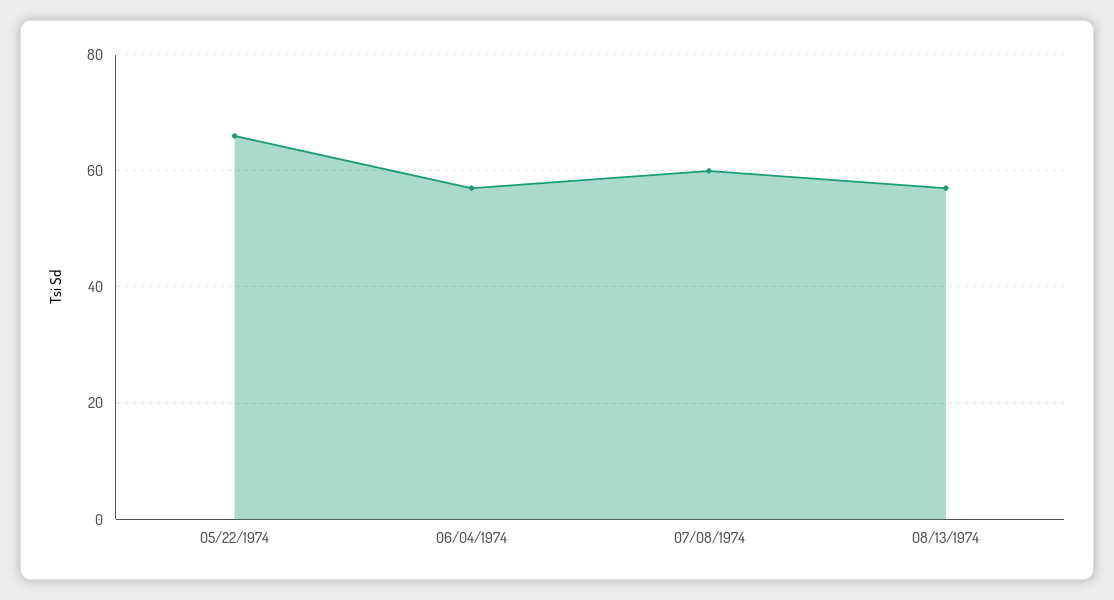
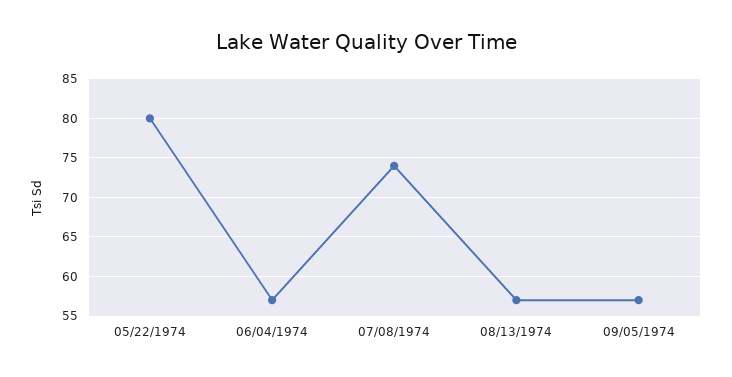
05/22/1974: 65 -> 80
07/08/1974: 60 -> 74
09/05/1974: none -> 57

